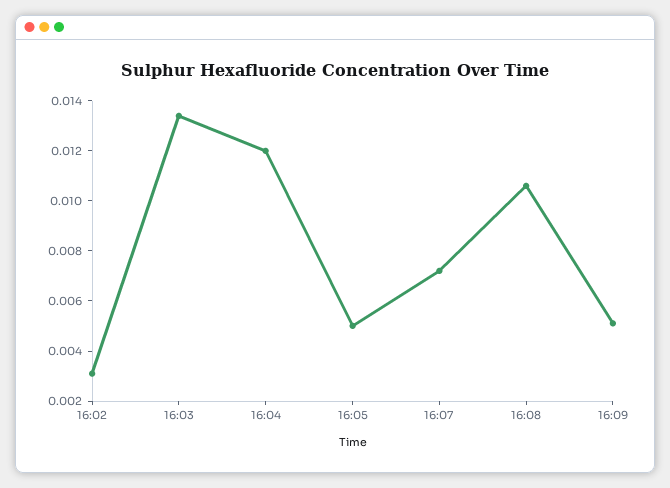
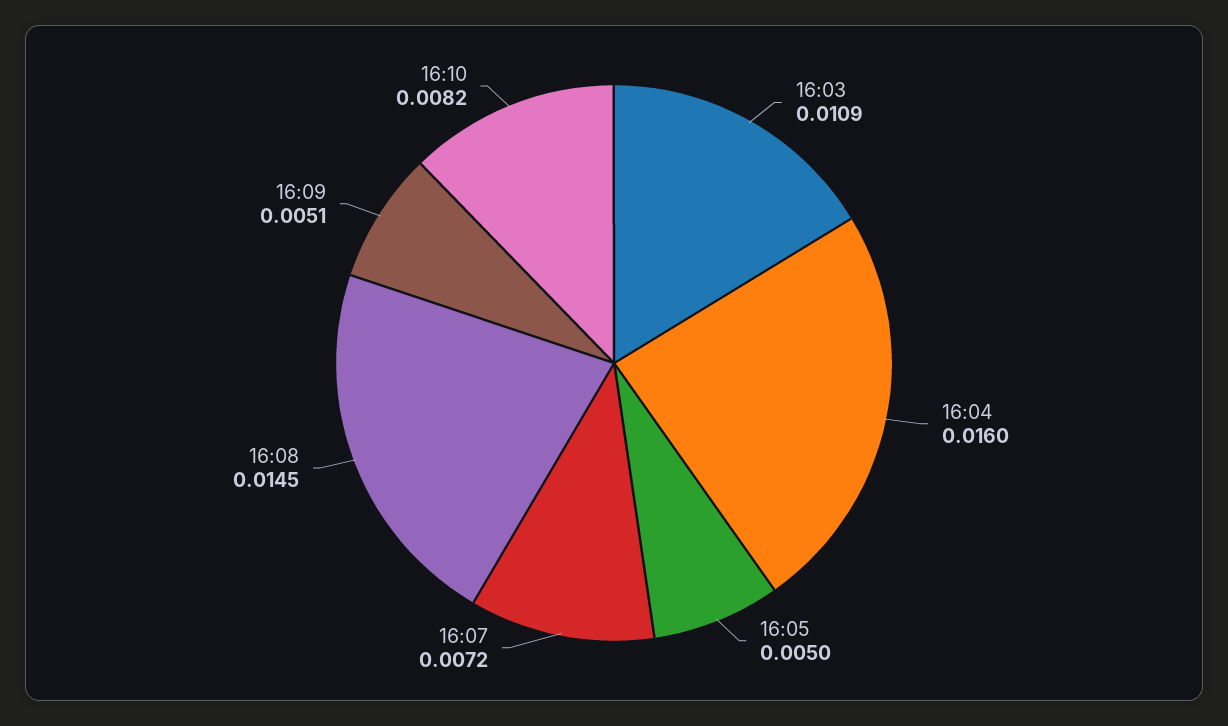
16:02: 0.003 -> none
16:03: 0.0135 -> 0.0109
16:04: 0.012 -> 0.016
16:08: 0.0105 -> 0.0145
16:10: none -> 0.0082

